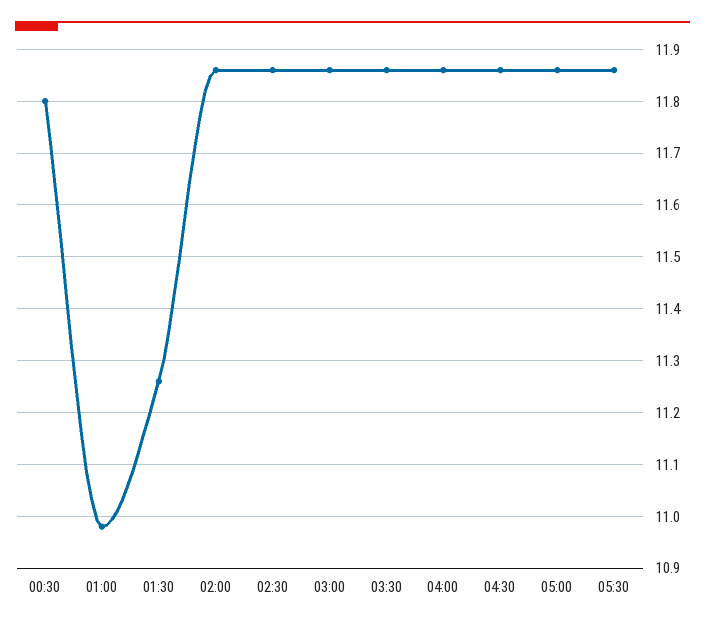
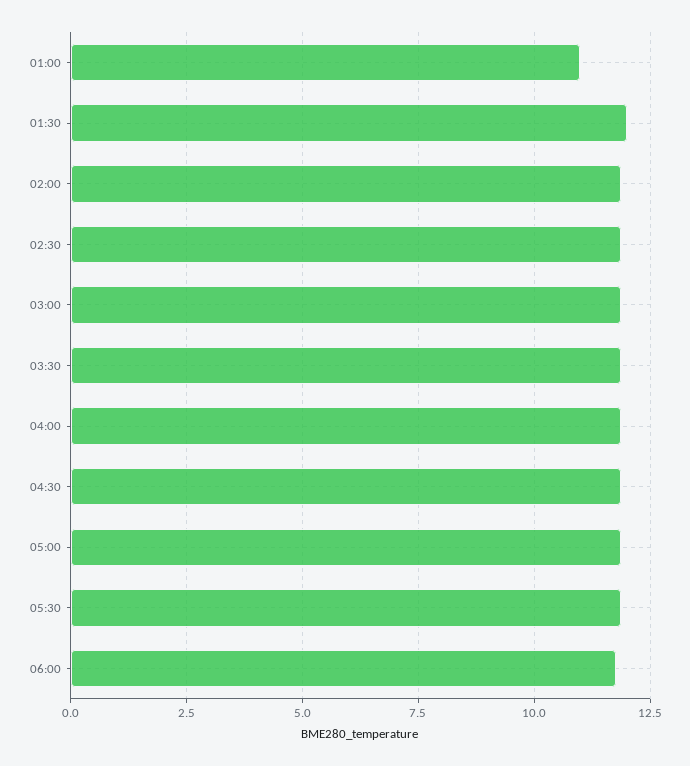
00:30: 11.8 -> none
01:30: 11.25 -> 12
06:00: none -> 11.75

